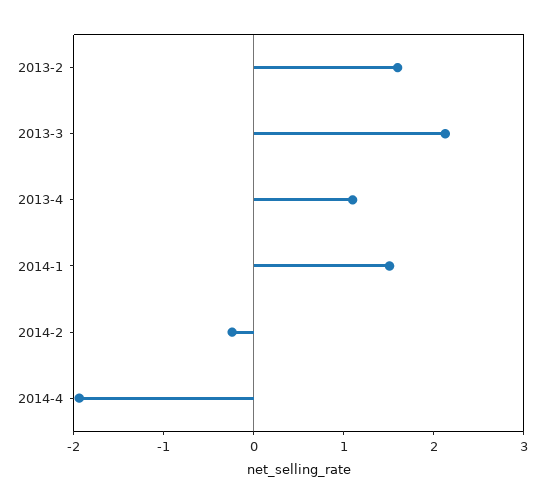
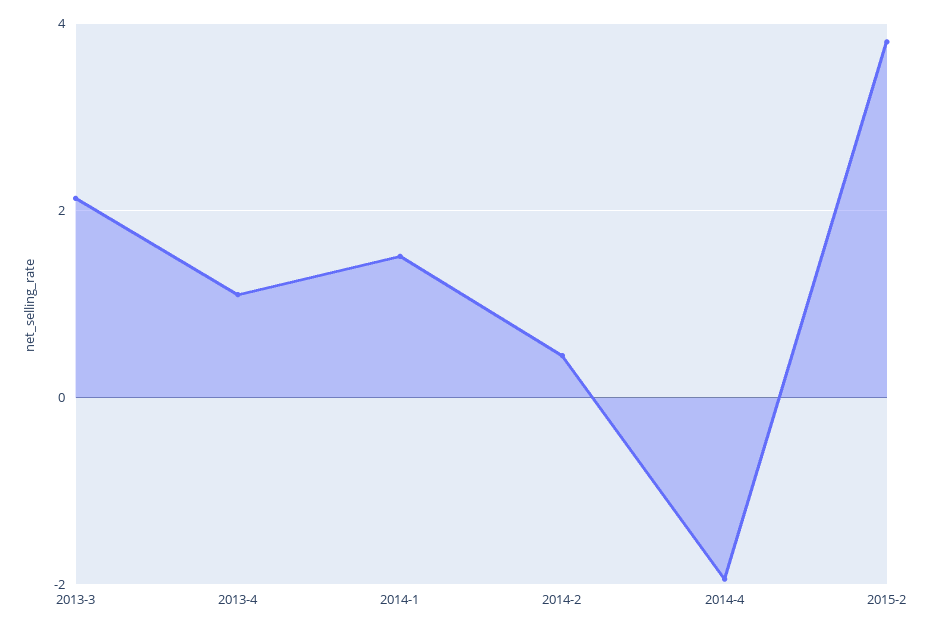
2013-2: 1.6 -> none
2014-2: -0.2 -> 0.4
2015-2: none -> 3.8

